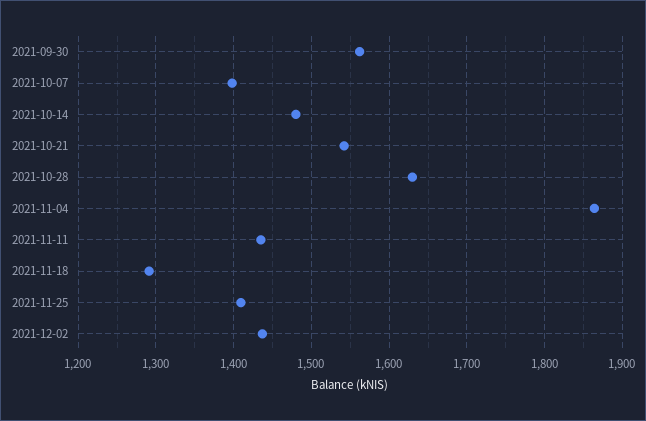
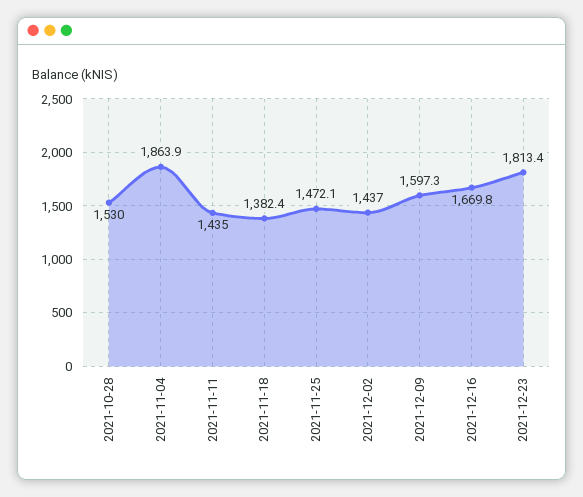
2021-09-30: 1560 -> none
2021-10-07: 1400 -> none
2021-10-14: 1480 -> none
2021-10-21: 1540 -> none
2021-10-28: 1630 -> 1530
2021-11-18: 1290 -> 1382.4
2021-11-25: 1410 -> 1472.1
2021-12-09: none -> 1597.3
2021-12-16: none -> 1669.8
2021-12-23: none -> 1813.4

